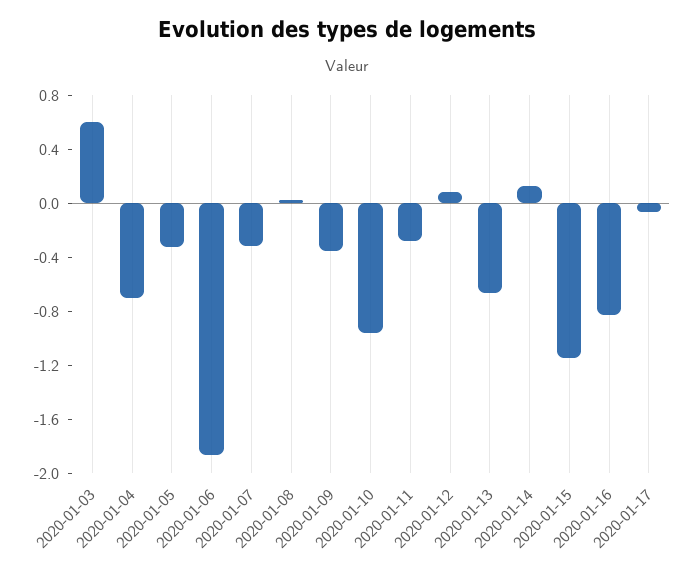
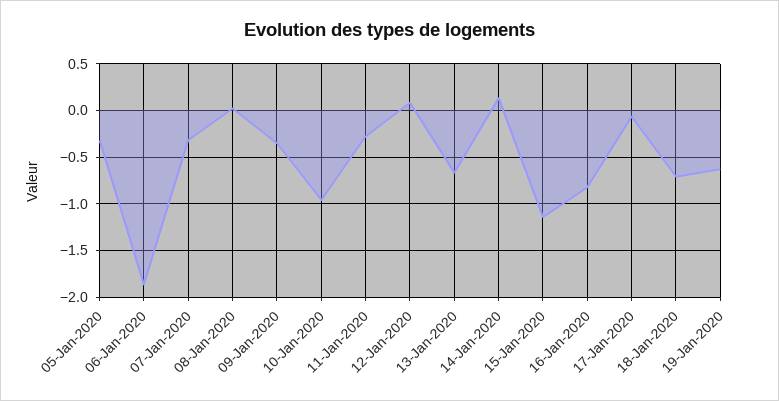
2020-01-03: 0.6 -> none
2020-01-04: -0.7 -> none
18-Jan-2020: none -> -0.7
19-Jan-2020: none -> -0.6

